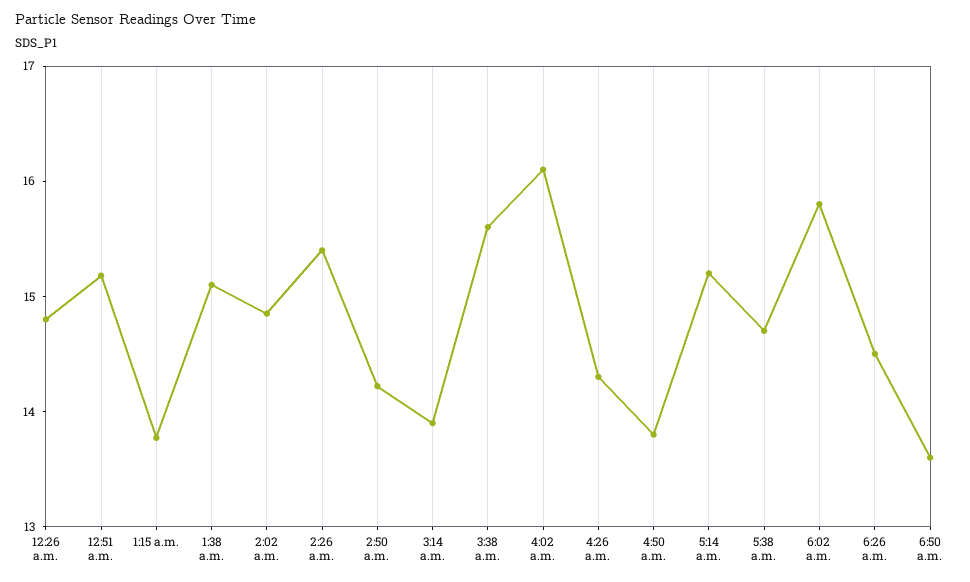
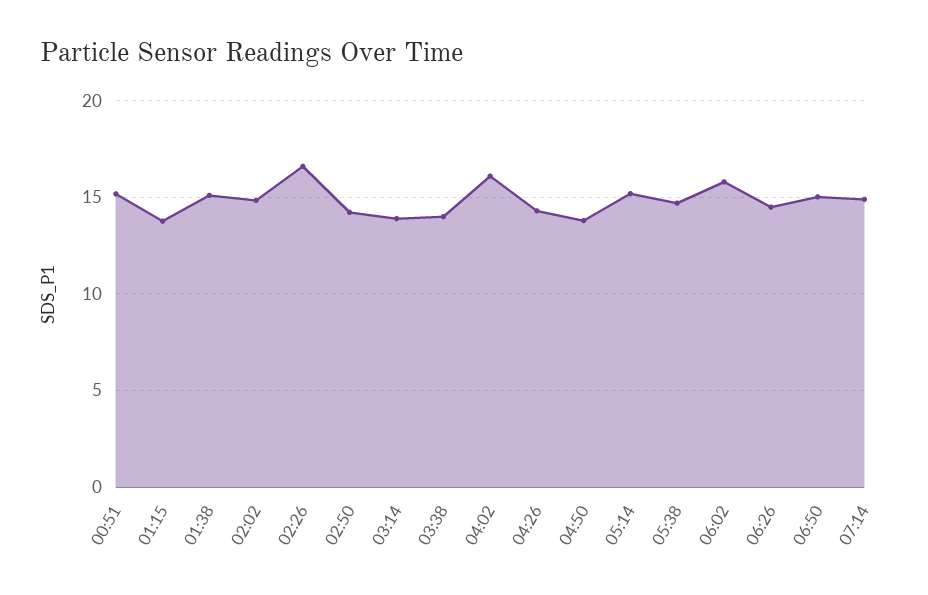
12:26 a.m.: 14.8 -> none
2:26 a.m.: 15.4 -> 16.5
3:38 a.m.: 15.6 -> 14
6:50 a.m.: 13.6 -> 15
07:14: none -> 15

